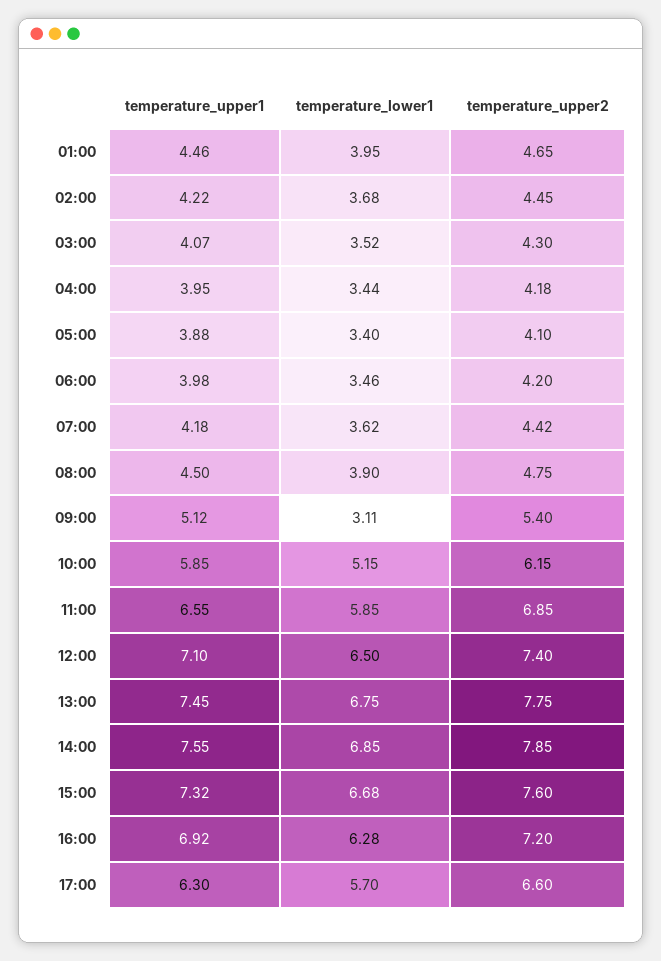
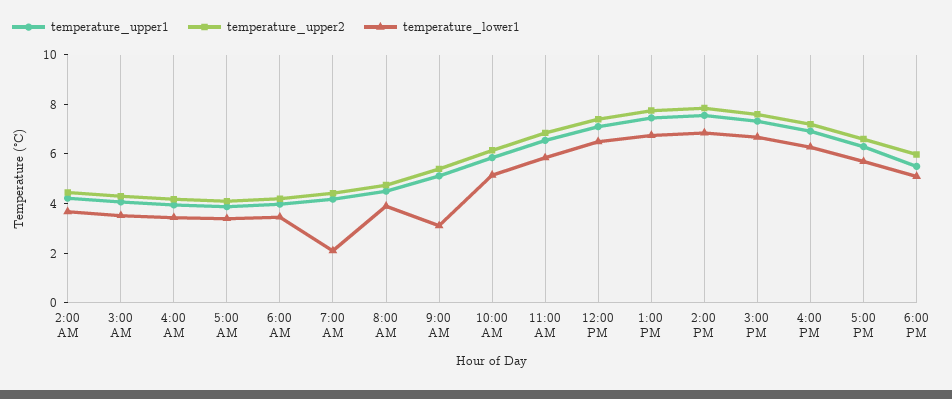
temperature_upper1, 01:00: 4.46 -> none
temperature_lower1, 01:00: 3.95 -> none
temperature_upper2, 01:00: 4.65 -> none
temperature_lower1, 07:00: 3.62 -> 2
temperature_upper1, 6:00 PM: none -> 5.5
temperature_upper2, 6:00 PM: none -> 6
temperature_lower1, 6:00 PM: none -> 5

